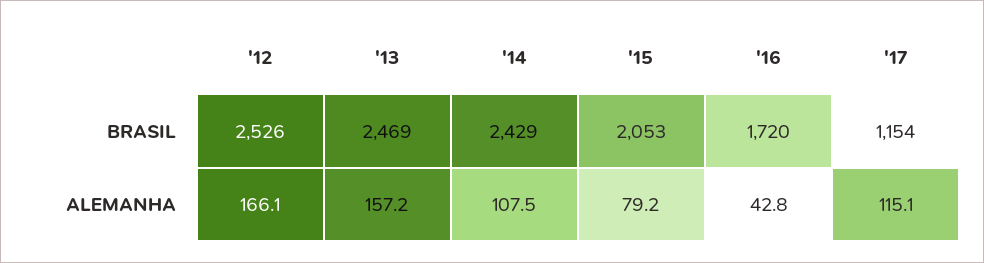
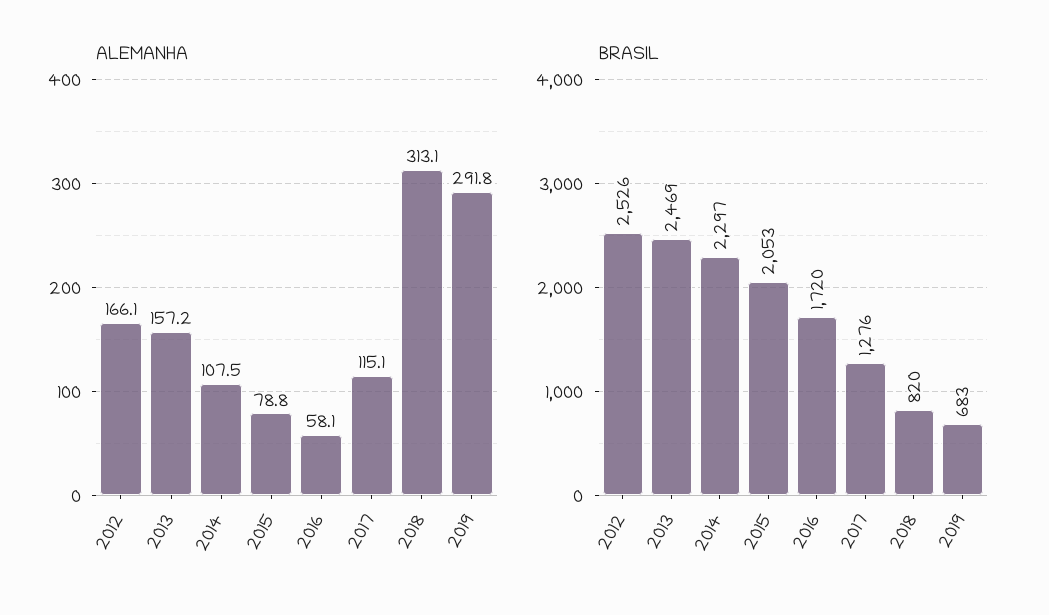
BRASIL, '14: 2429 -> 2297
BRASIL, '17: 1154 -> 1276
ALEMANHA, '15: 79.2 -> 78.8
ALEMANHA, '16: 42.8 -> 58.1
ALEMANHA, 2018: none -> 313.1
ALEMANHA, 2019: none -> 291.8
BRASIL, 2018: none -> 820
BRASIL, 2019: none -> 683

